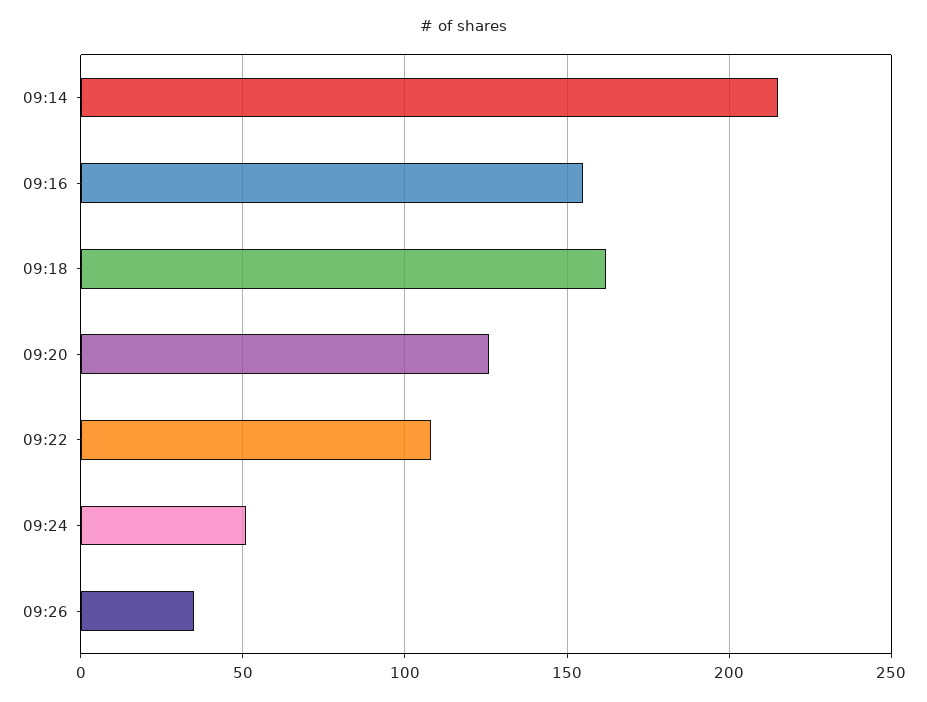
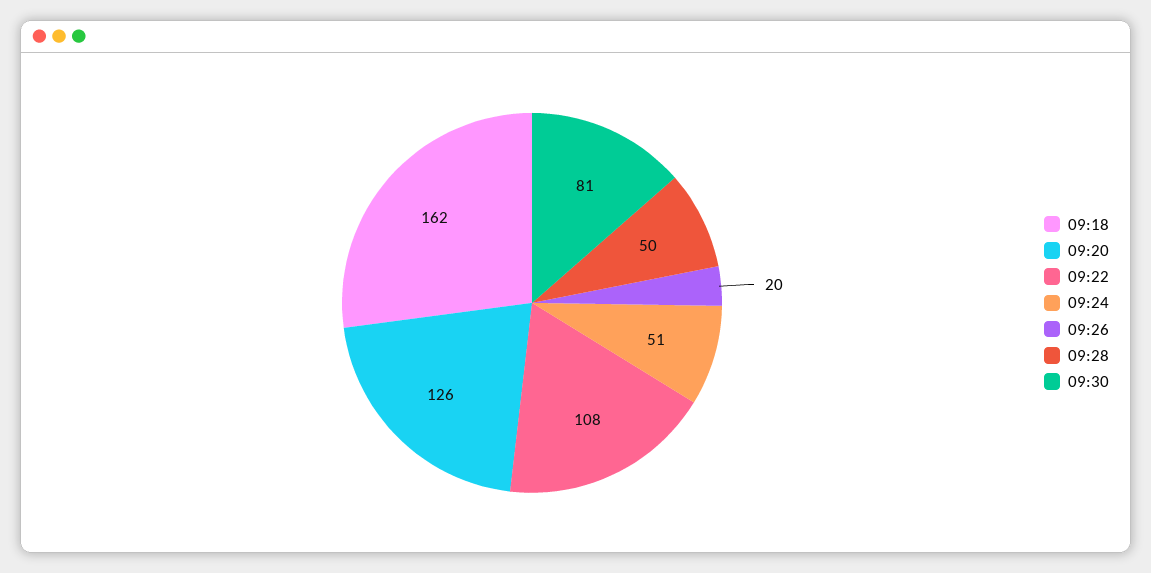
09:14: 215 -> none
09:16: 155 -> none
09:26: 35 -> 20
09:28: none -> 50
09:30: none -> 81

